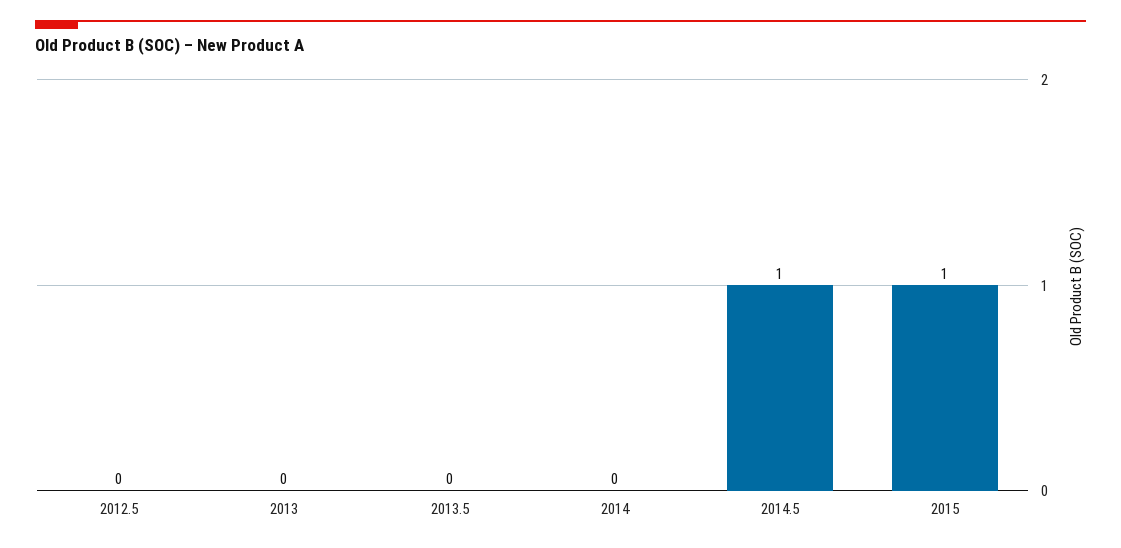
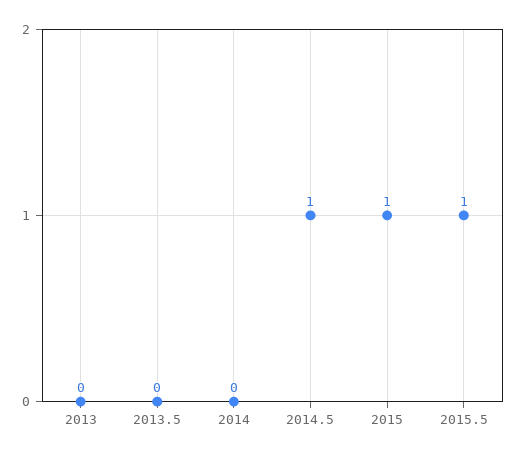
2012.5: 0 -> none
2015.5: none -> 1

